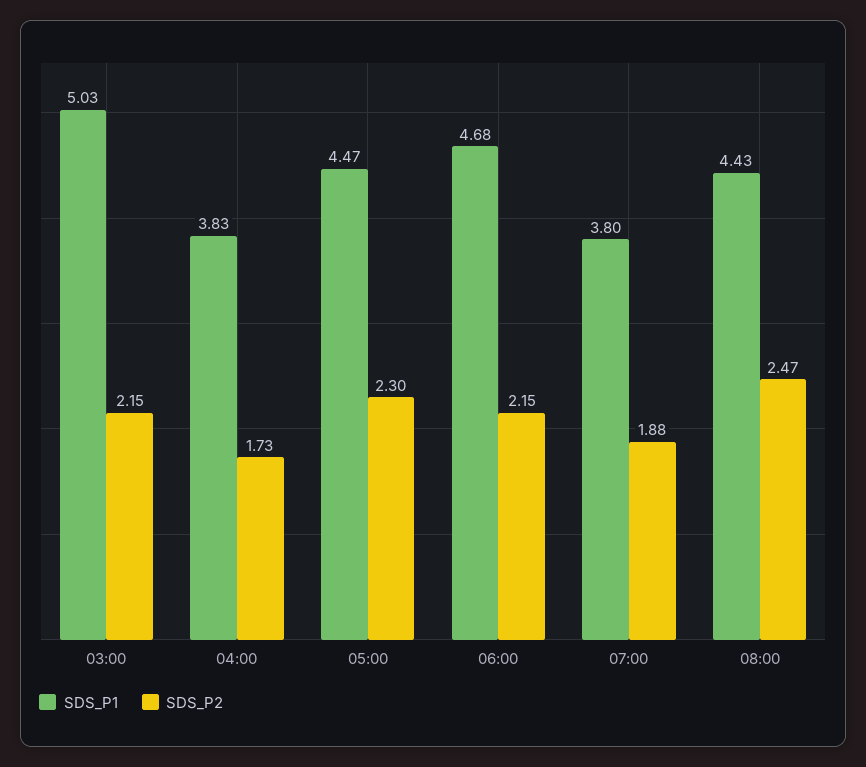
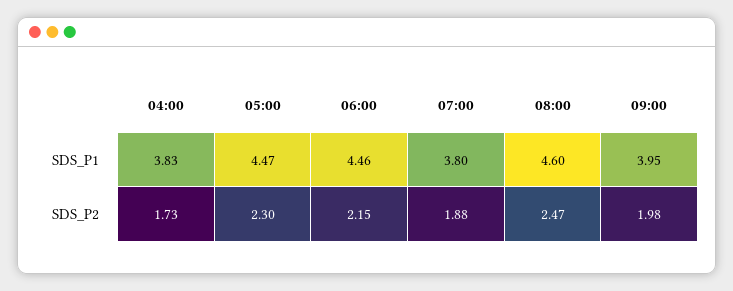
SDS_P1, 03:00: 5.03 -> none
SDS_P2, 03:00: 2.15 -> none
SDS_P1, 06:00: 4.68 -> 4.46
SDS_P1, 08:00: 4.43 -> 4.6
SDS_P1, 09:00: none -> 3.95
SDS_P2, 09:00: none -> 1.98

